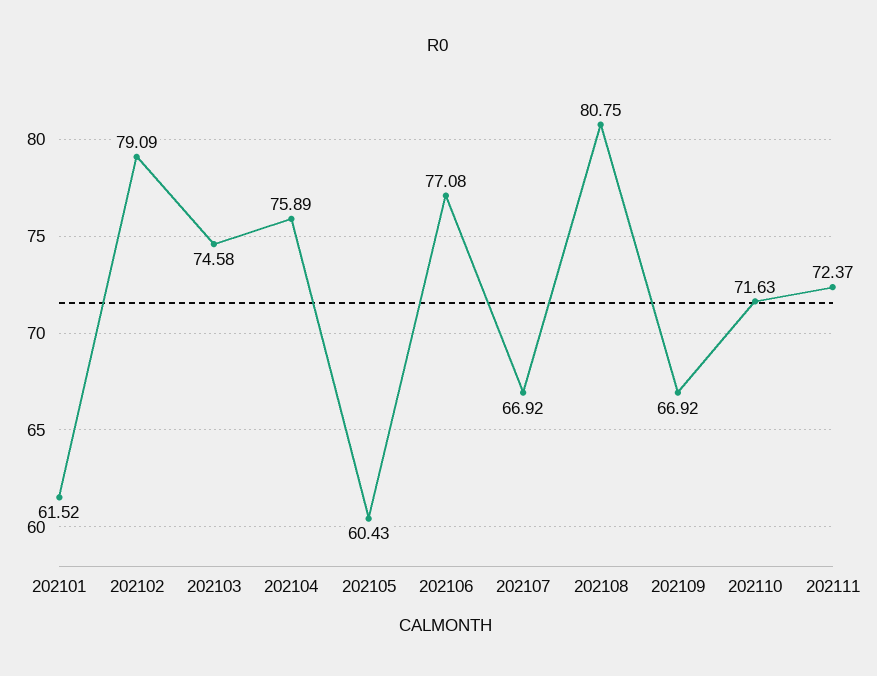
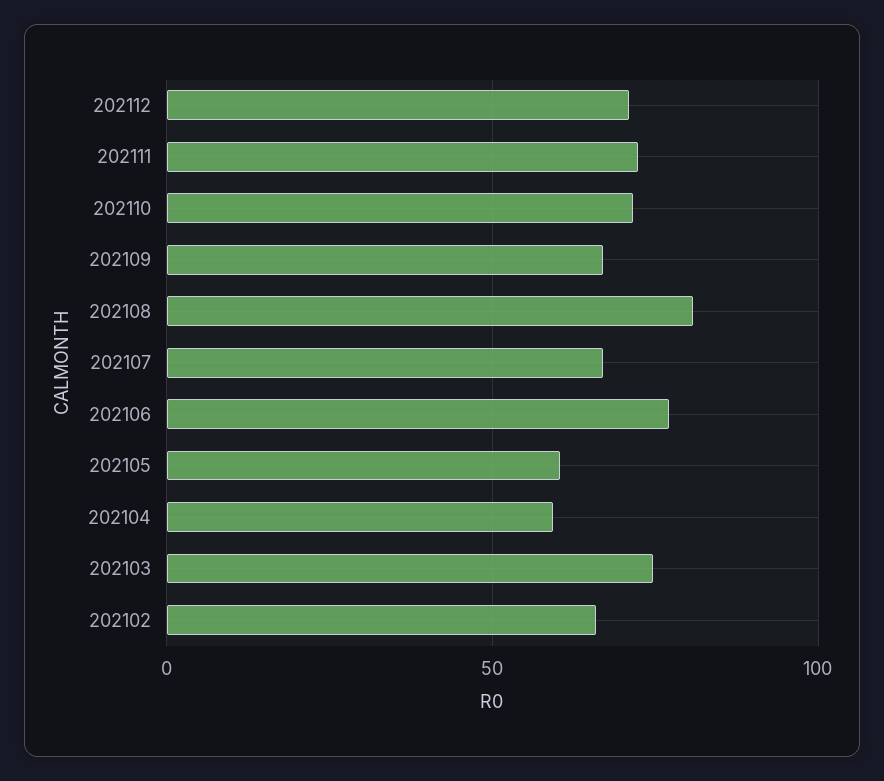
202101: 61.52 -> none
202102: 79.09 -> 65
202104: 75.89 -> 60
202112: none -> 70

